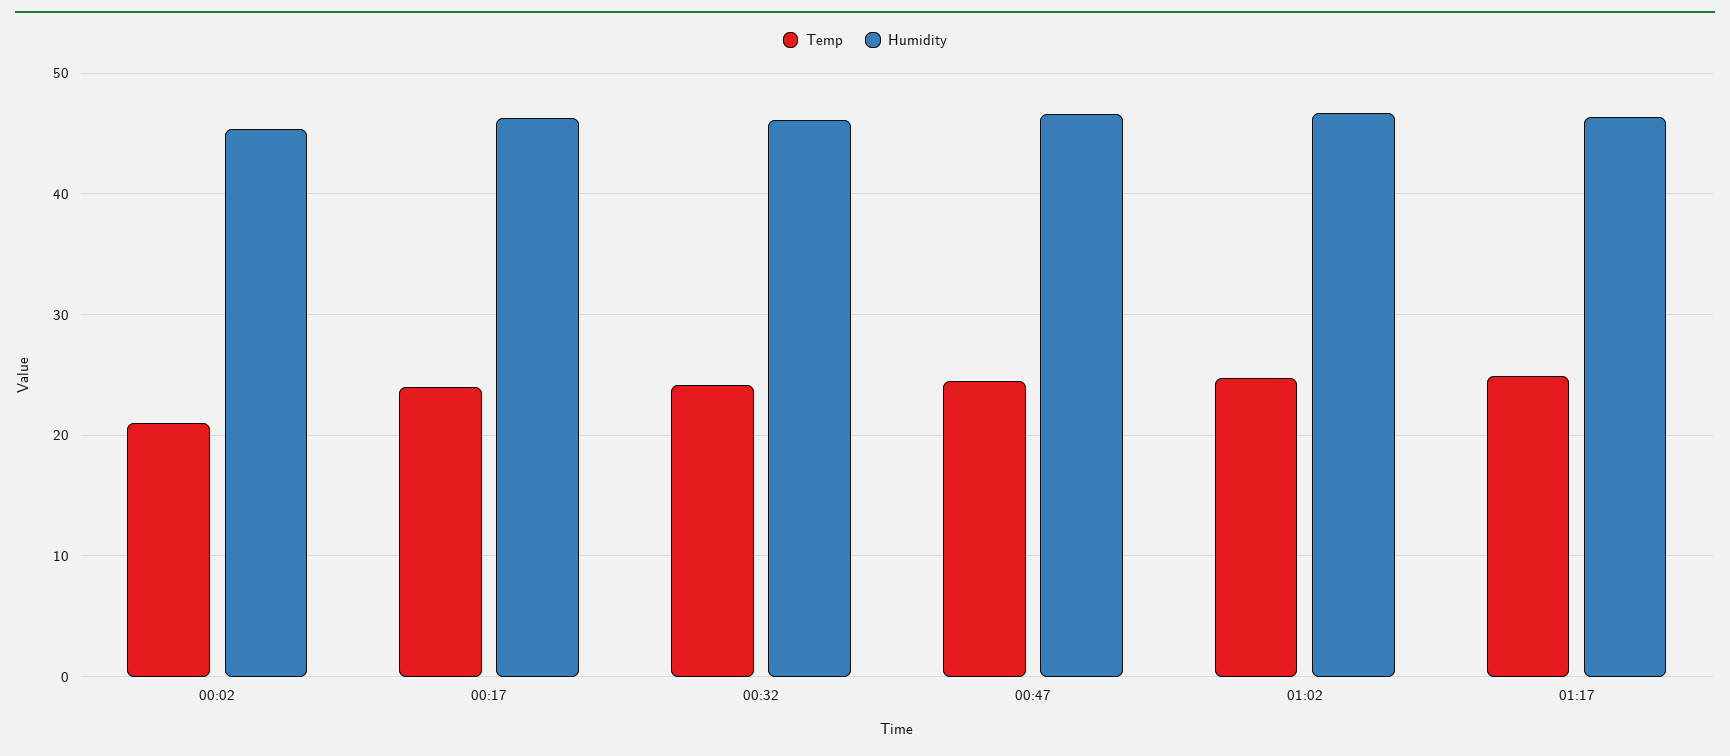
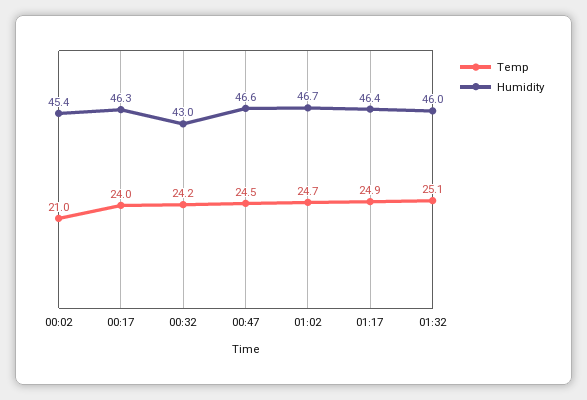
Humidity, 00:32: 46 -> 43
Temp, 01:32: none -> 25.1
Humidity, 01:32: none -> 46

